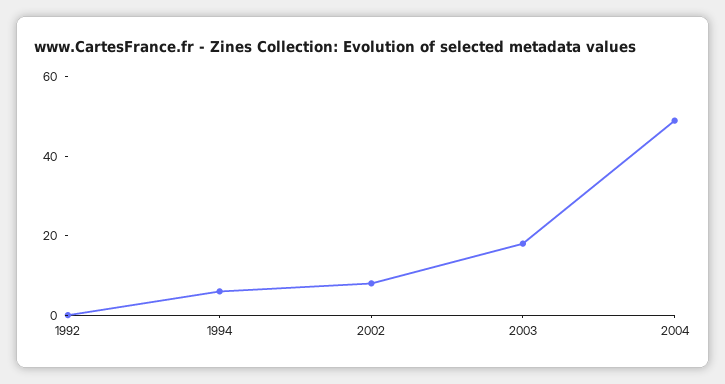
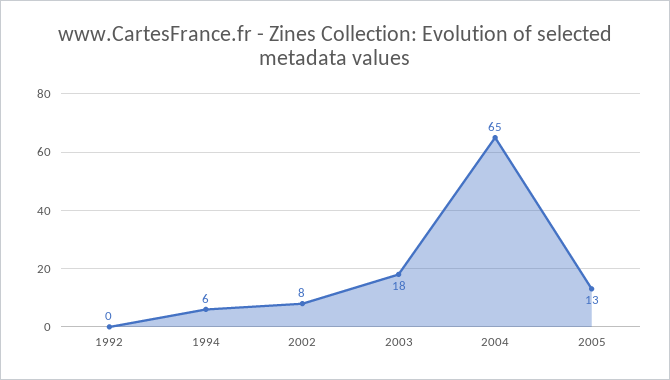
2004: 50 -> 65
2005: none -> 13

